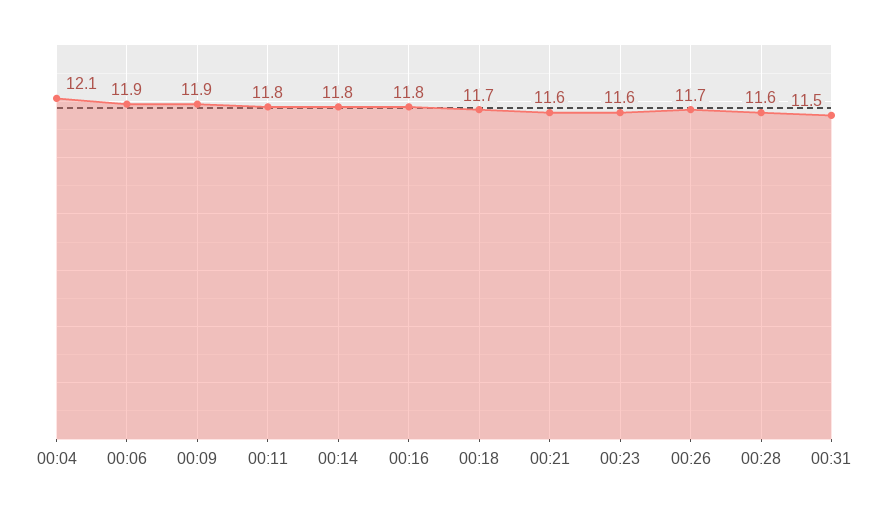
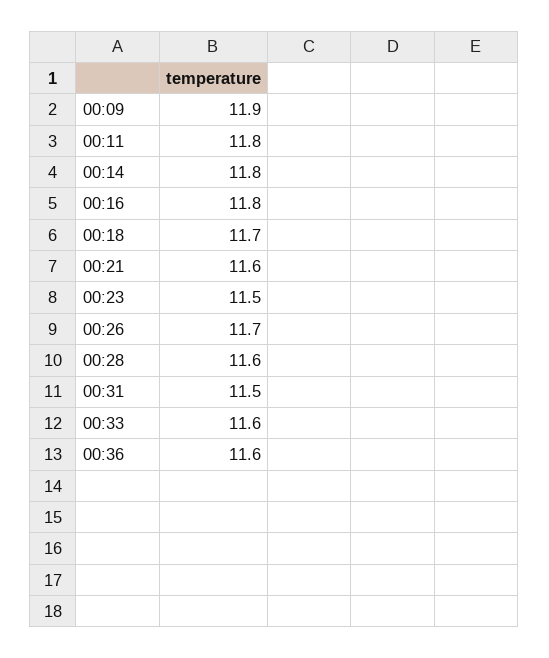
00:04: 12.1 -> none
00:06: 11.9 -> none
00:23: 11.6 -> 11.5
00:33: none -> 11.6
00:36: none -> 11.6

